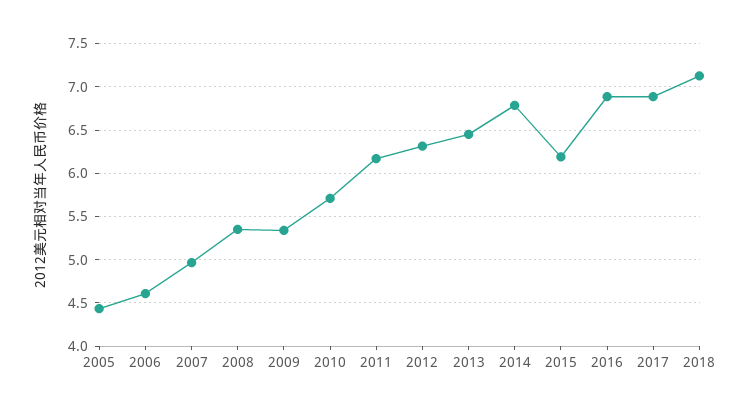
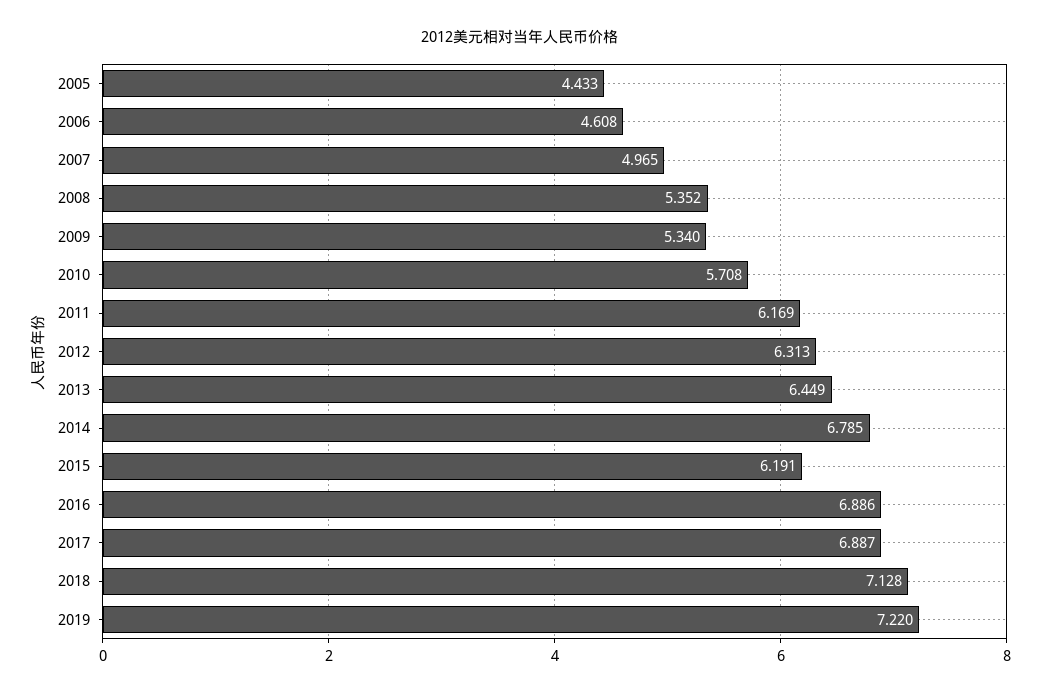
2019: none -> 7.22

